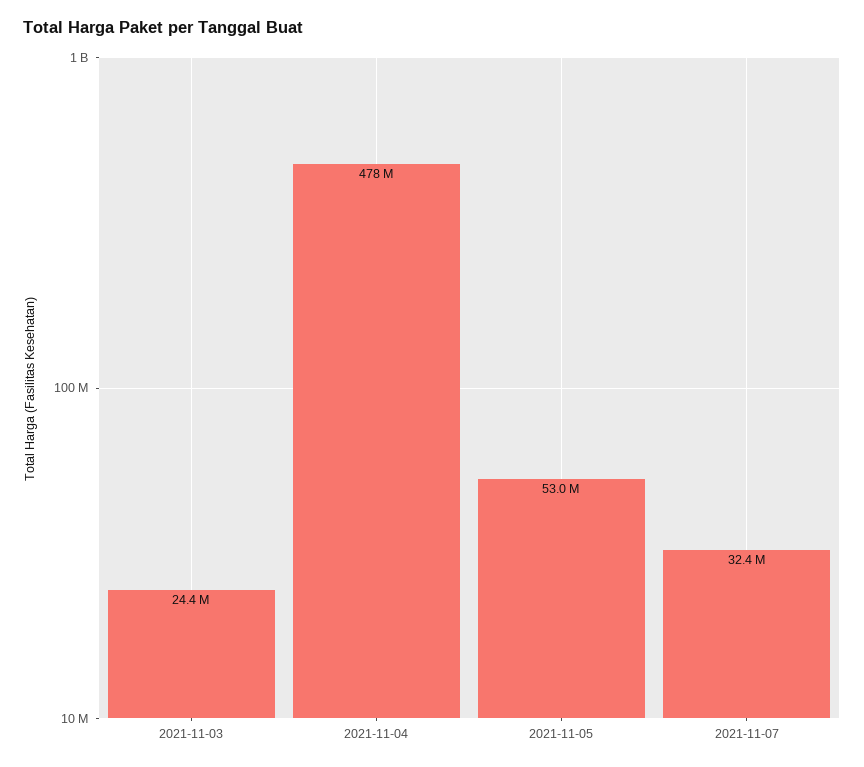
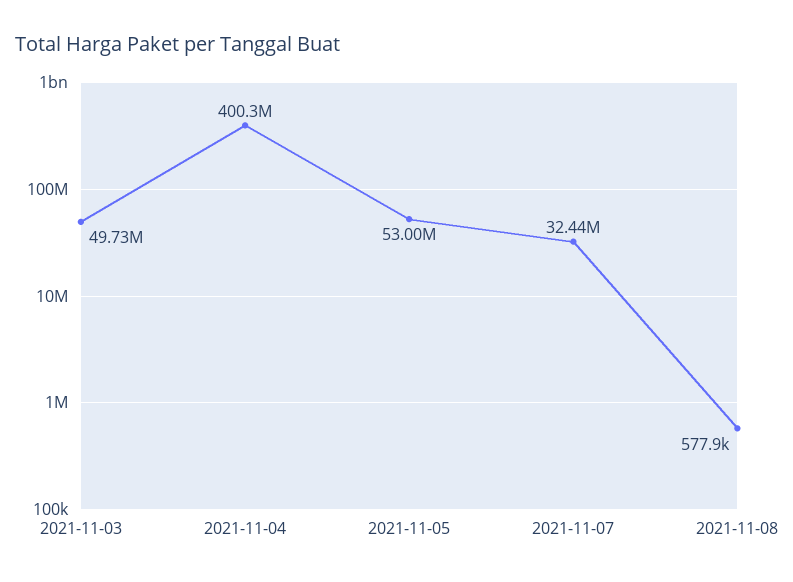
2021-11-03: 24400000 -> 49730000
2021-11-04: 478000000 -> 400300000
2021-11-08: none -> 577900

